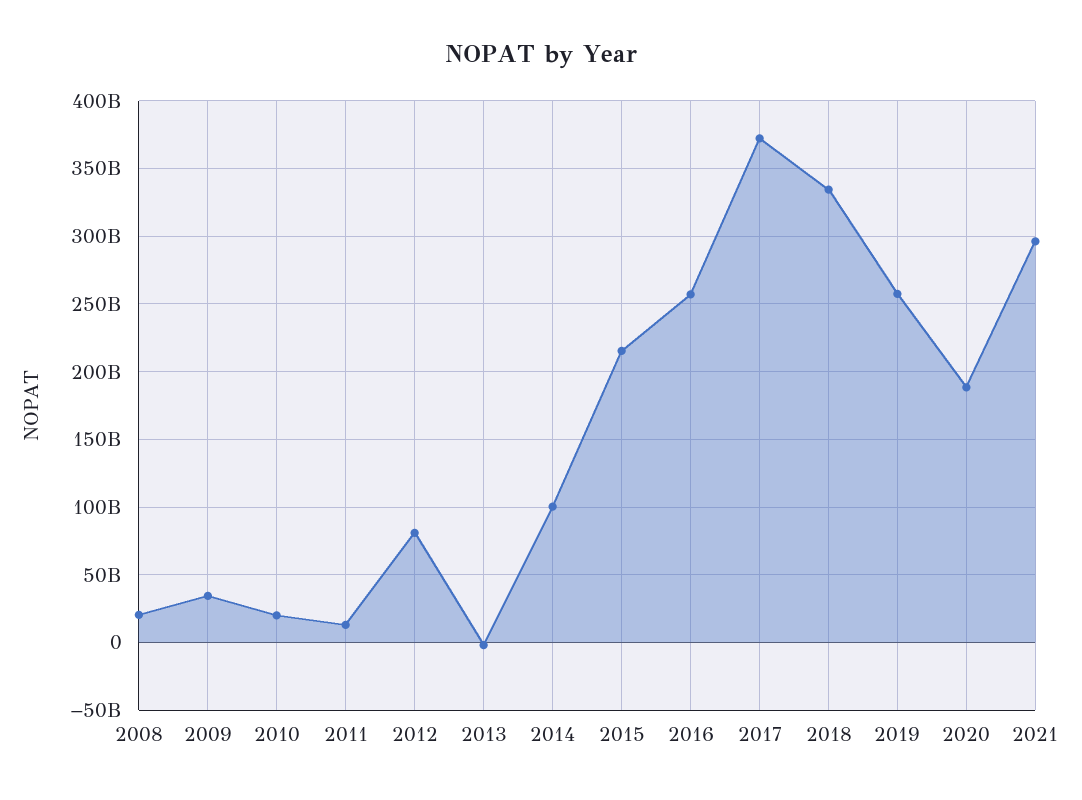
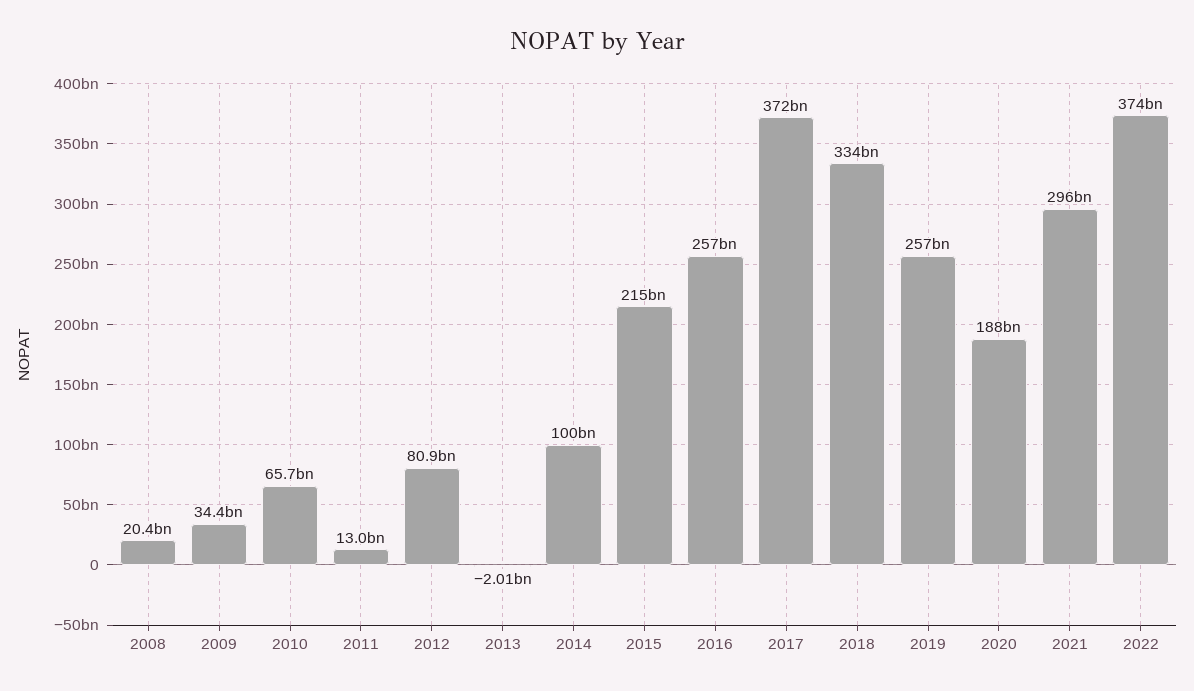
2010: 20000000000 -> 65700000000
2022: none -> 374000000000

